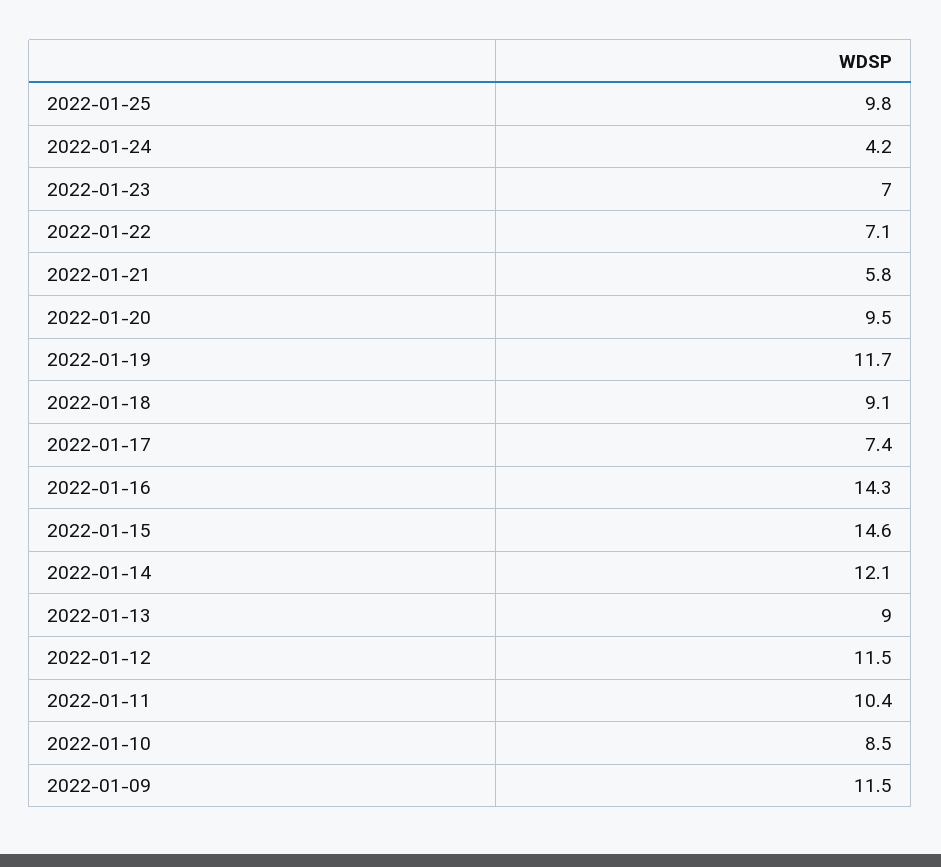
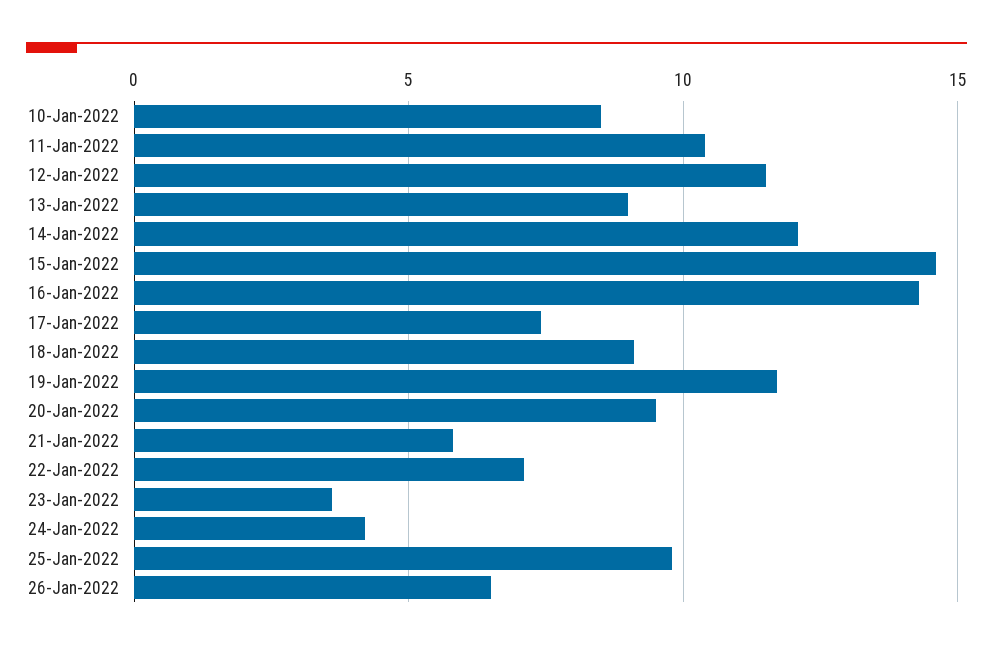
2022-01-23: 7 -> 3.5
2022-01-09: 11.5 -> none
26-Jan-2022: none -> 6.5

